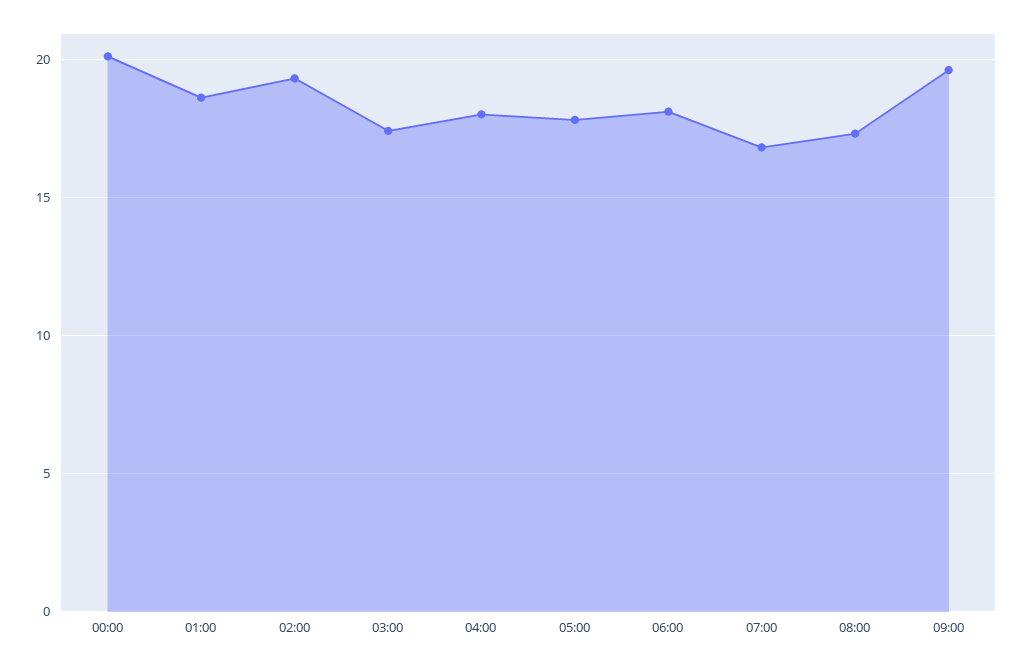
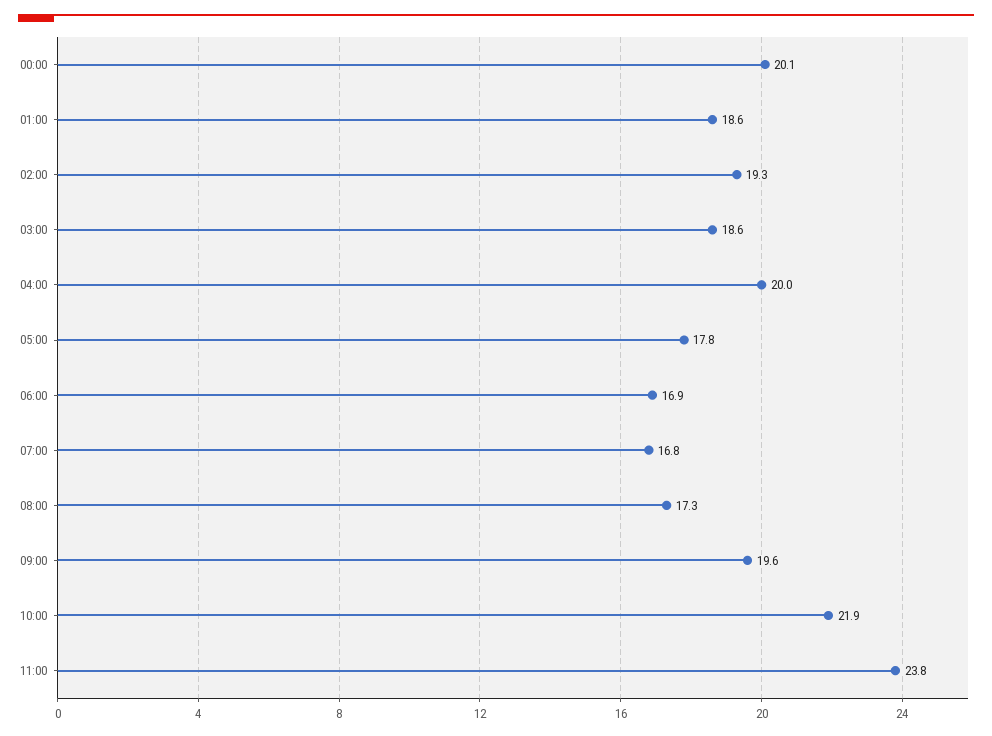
03:00: 17.5 -> 18.6
04:00: 18 -> 20
06:00: 18 -> 16.9
10:00: none -> 21.9
11:00: none -> 23.8

